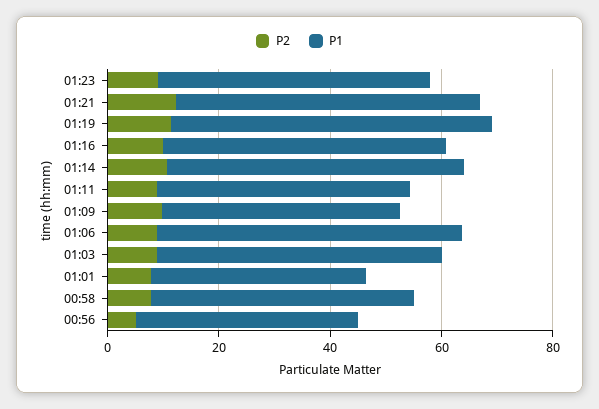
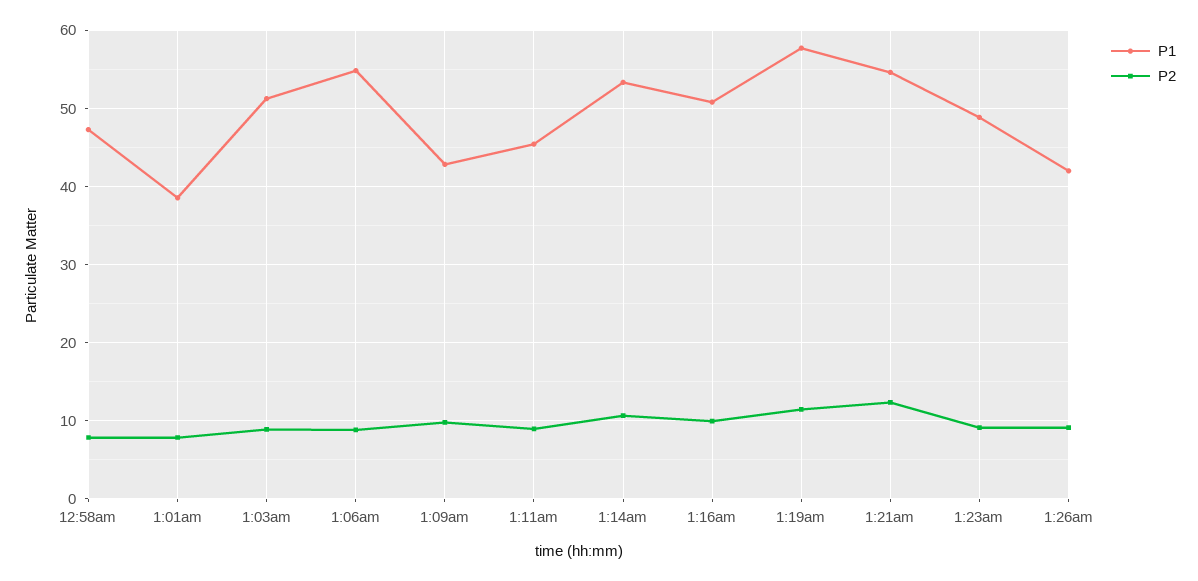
P2, 00:56: 5 -> none
P1, 00:56: 40 -> none
P1, 1:26am: none -> 42
P2, 1:26am: none -> 9

